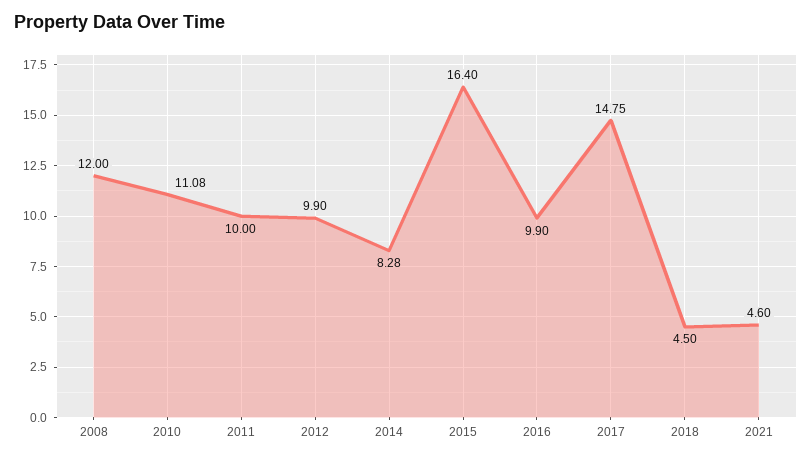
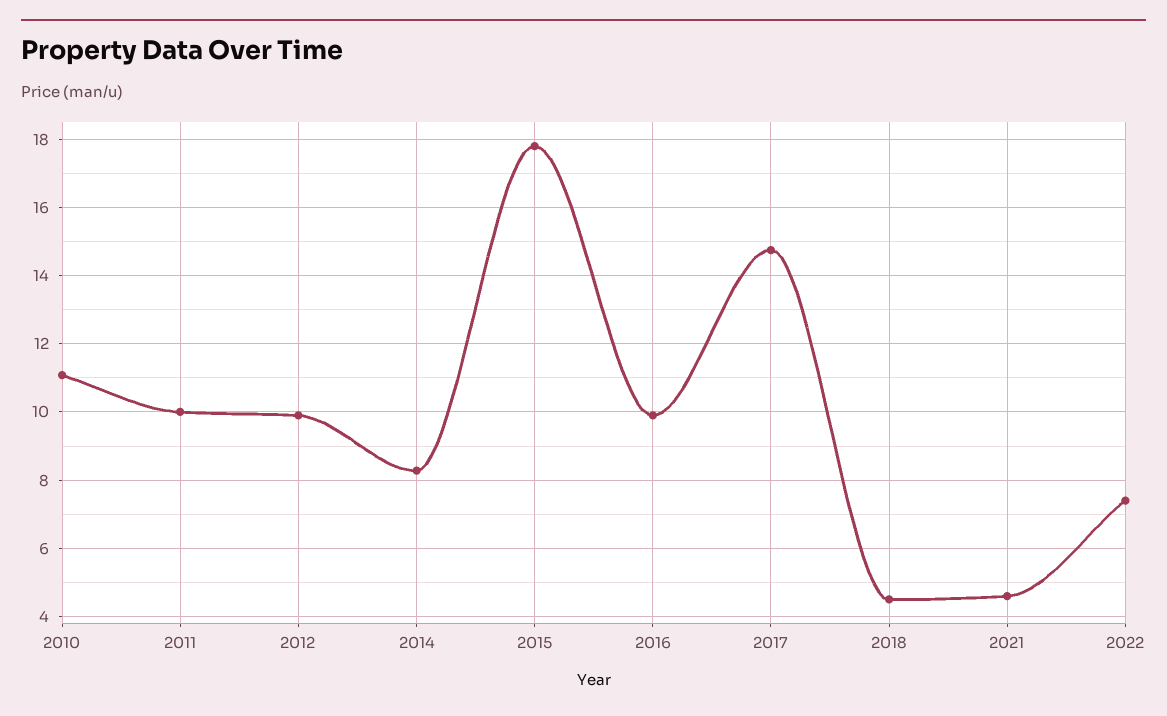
2008: 12 -> none
2015: 16.4 -> 17.8
2022: none -> 7.4

